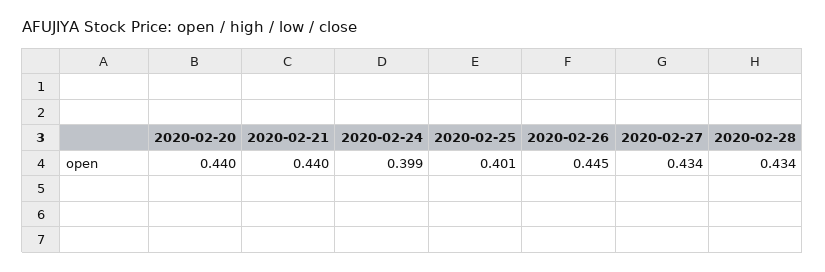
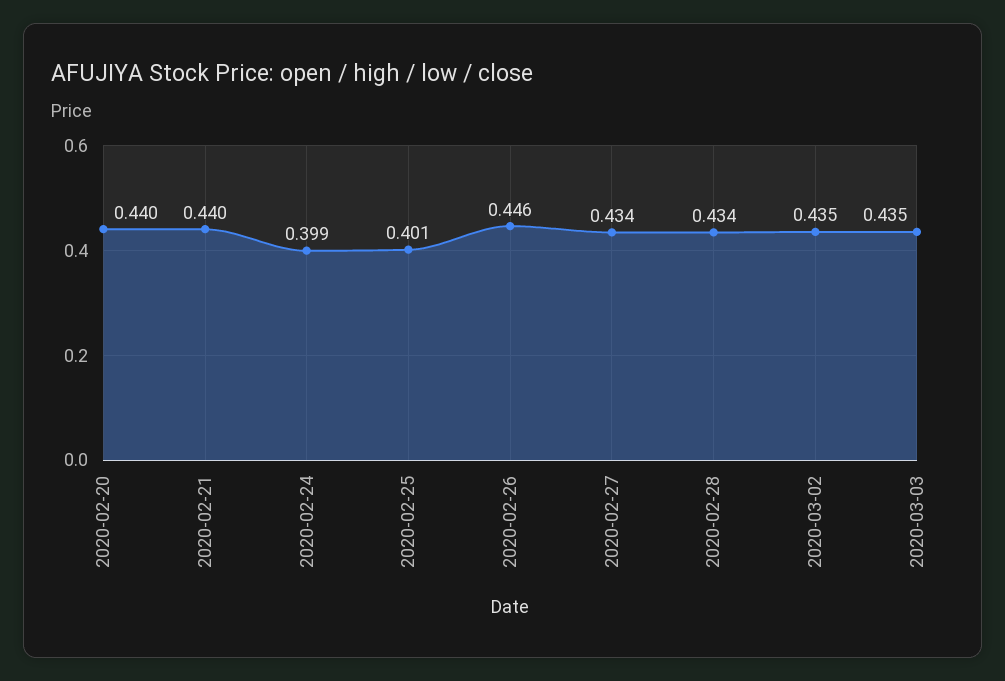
2020-02-26: 0.445 -> 0.446
2020-03-02: none -> 0.435
2020-03-03: none -> 0.435

